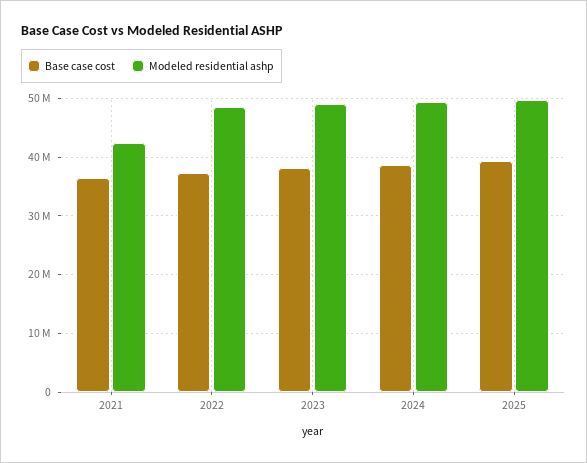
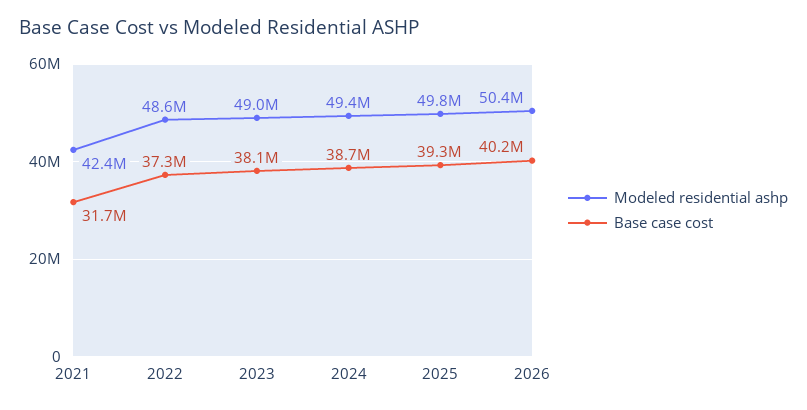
Base case cost, 2021: 36000000 -> 31700000
Modeled residential ashp, 2026: none -> 50400000
Base case cost, 2026: none -> 40200000

